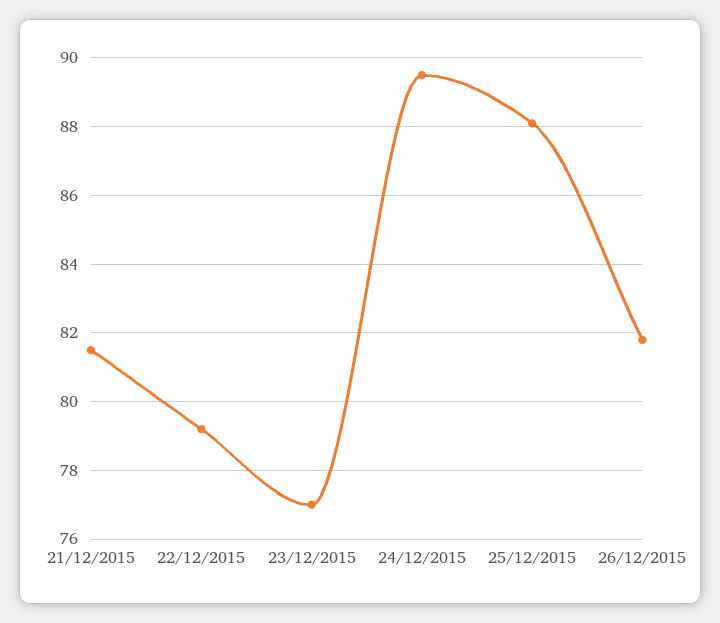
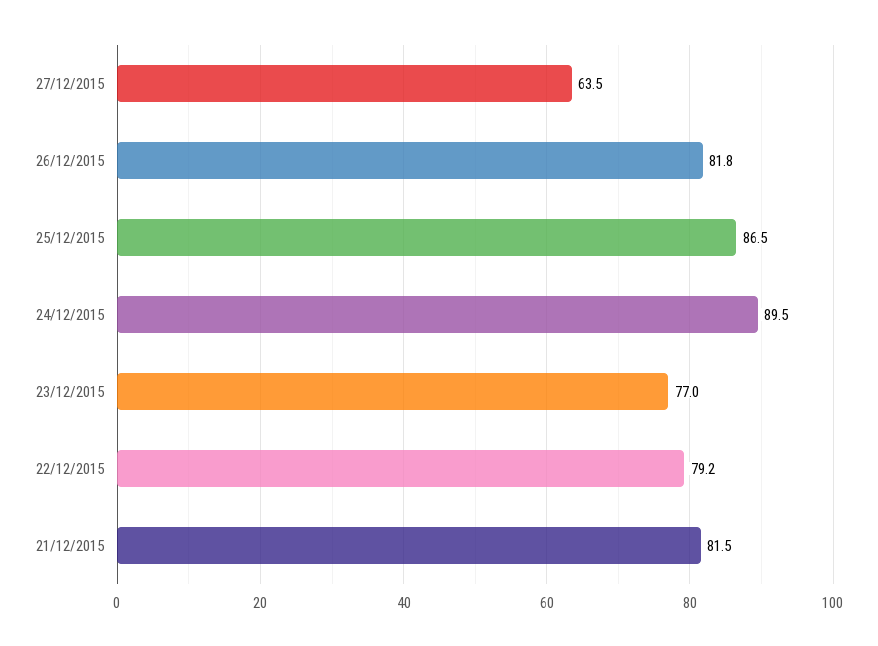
25/12/2015: 88 -> 86.5
27/12/2015: none -> 63.5

